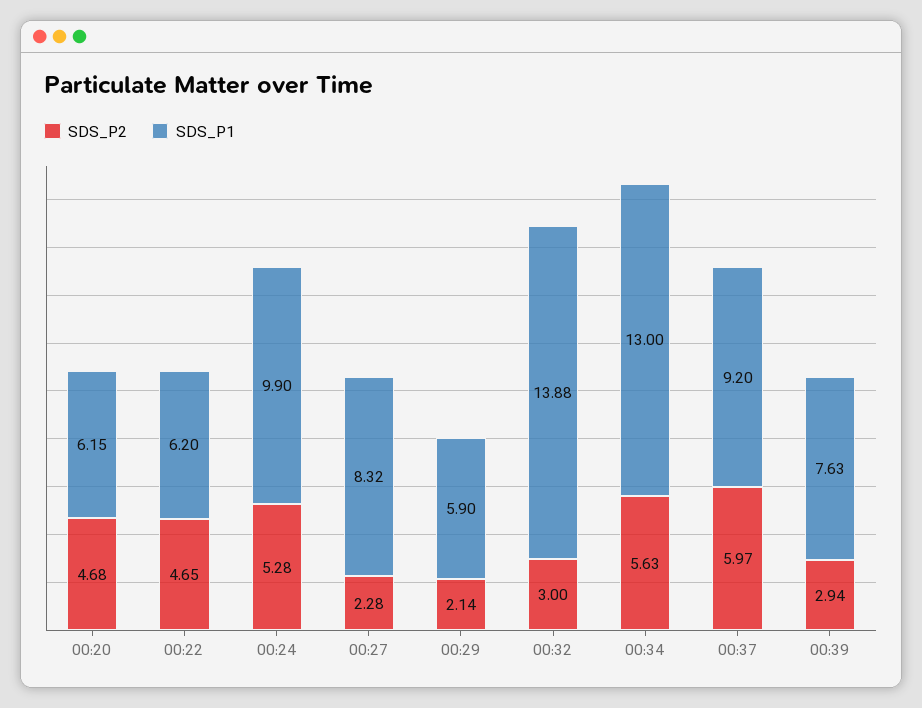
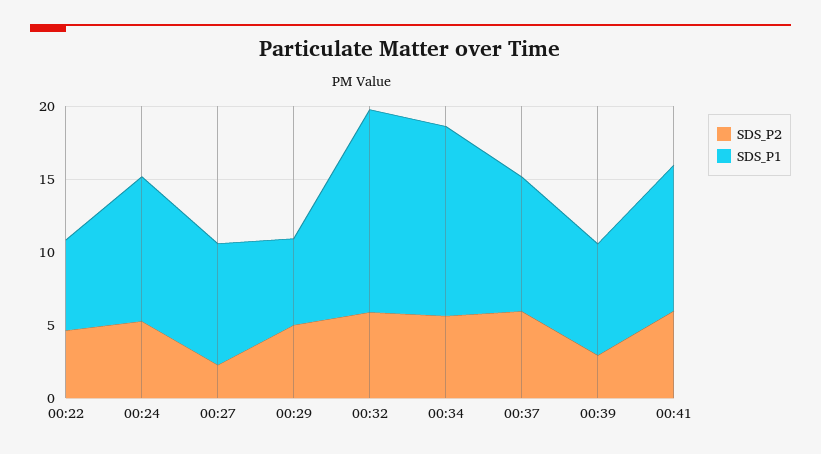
SDS_P2, 00:20: 4.68 -> none
SDS_P1, 00:20: 6.15 -> none
SDS_P2, 00:29: 2.14 -> 5
SDS_P2, 00:32: 3 -> 6
SDS_P2, 00:41: none -> 6
SDS_P1, 00:41: none -> 10

